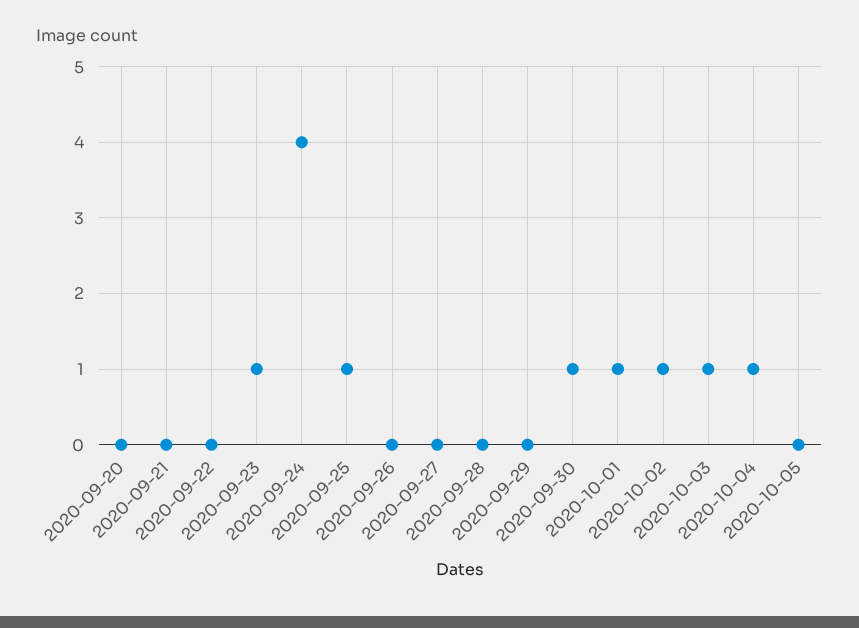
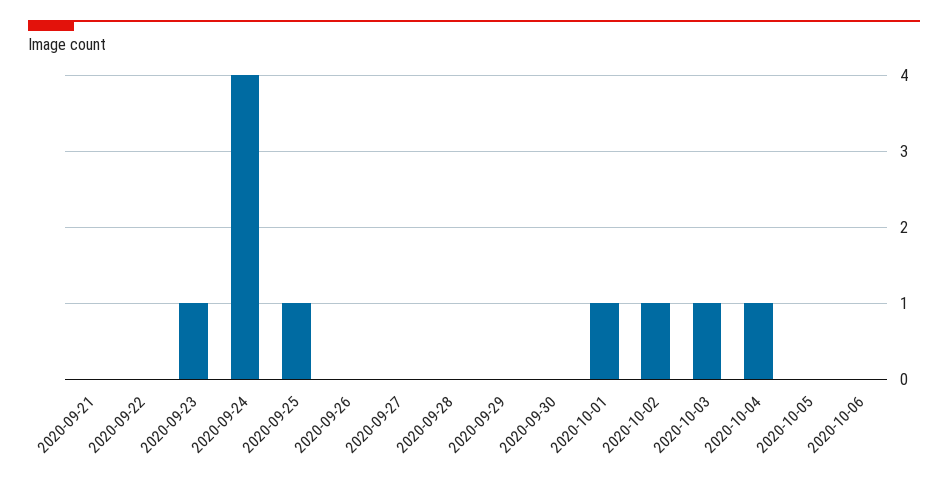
2020-09-20: 0 -> none
2020-09-30: 1 -> 0
2020-10-06: none -> 0

